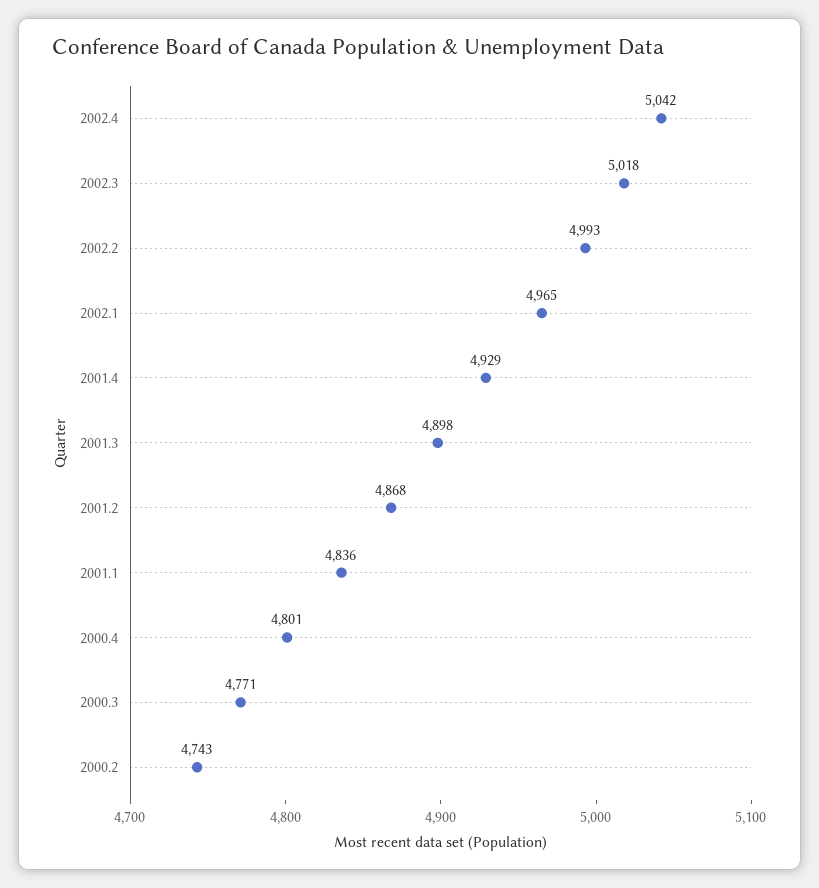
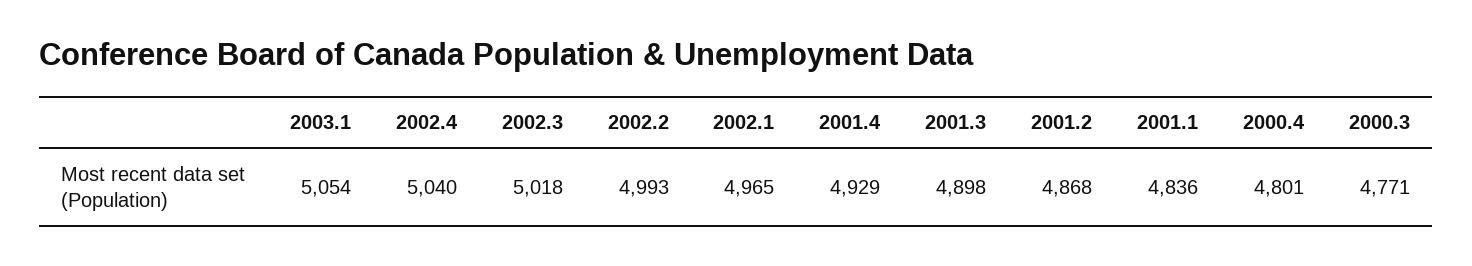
2002.4: 5042 -> 5040
2000.2: 4743 -> none
2003.1: none -> 5054

